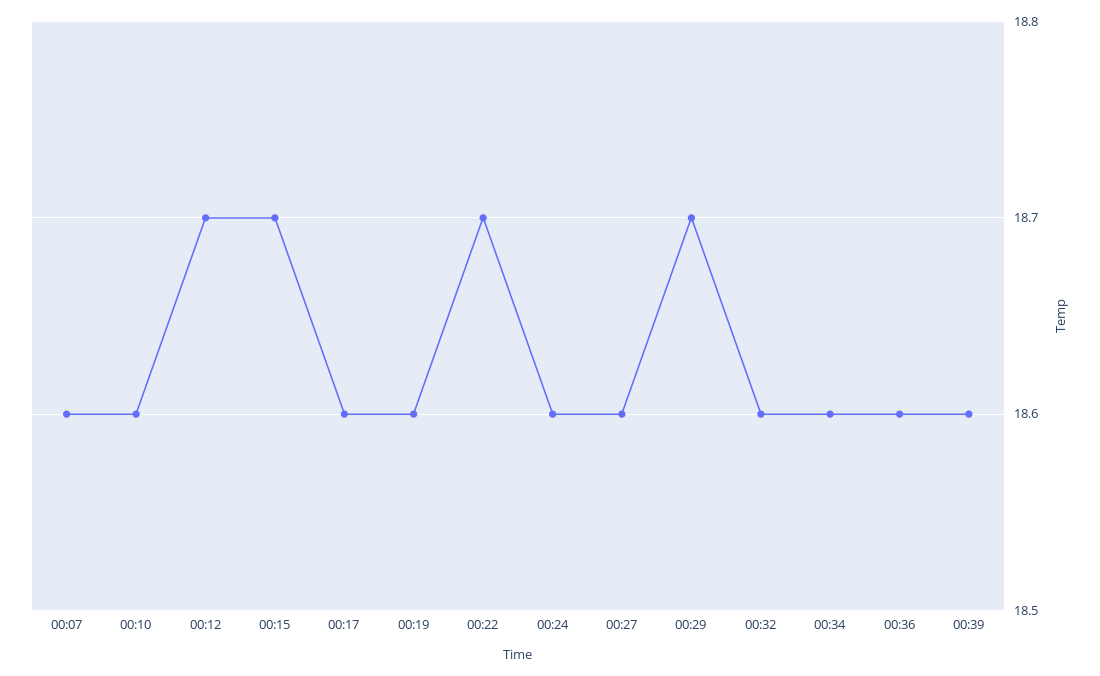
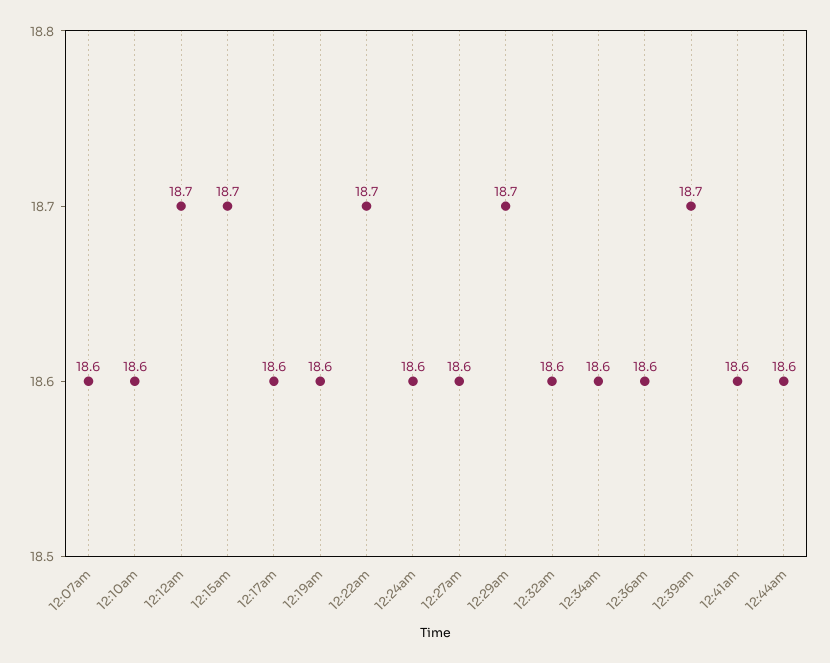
00:39: 18.6 -> 18.7
12:41am: none -> 18.6
12:44am: none -> 18.6

